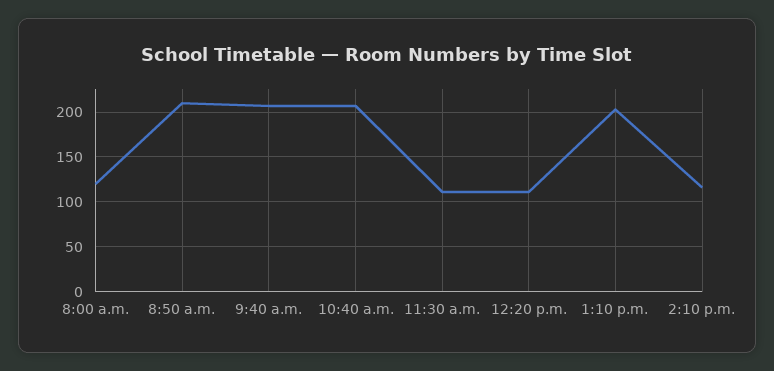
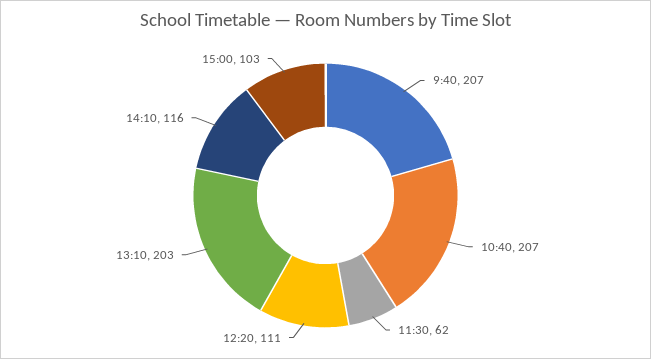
8:00 a.m.: 120 -> none
8:50 a.m.: 210 -> none
11:30 a.m.: 110 -> 62
15:00: none -> 103

